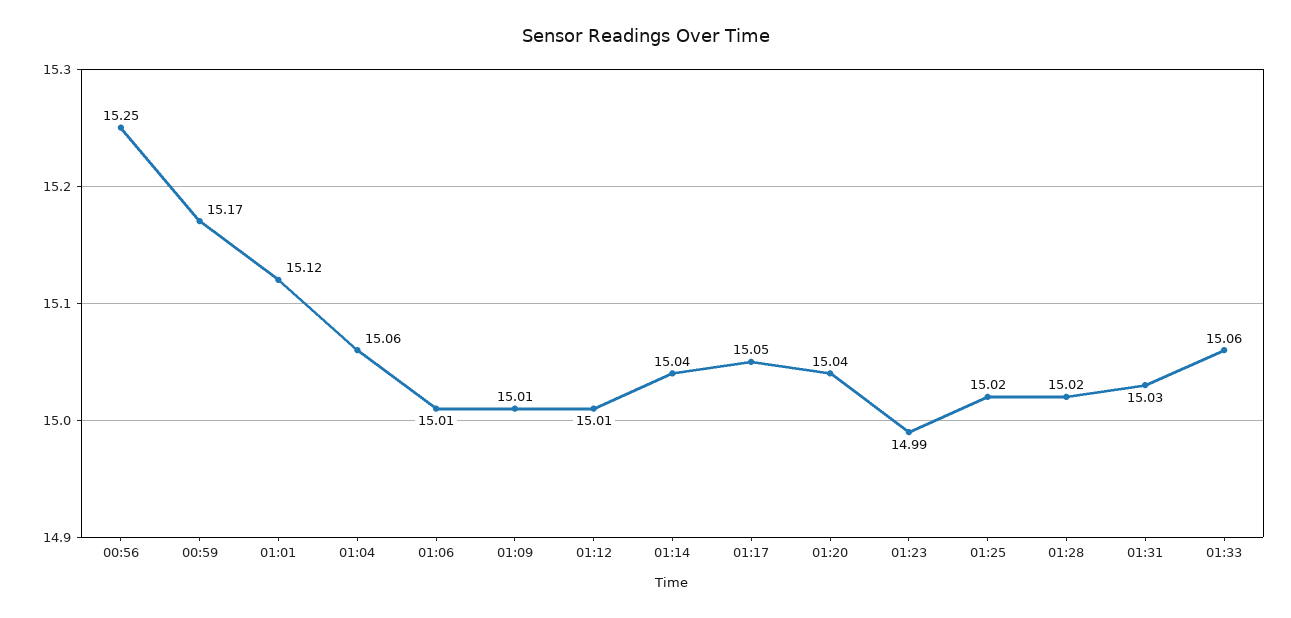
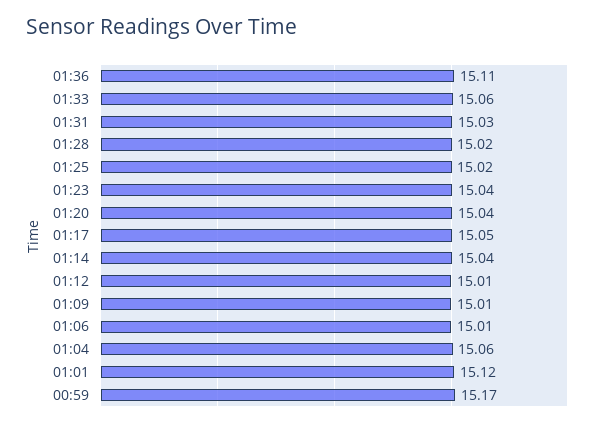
00:56: 15.25 -> none
01:23: 14.99 -> 15.04
01:36: none -> 15.11

